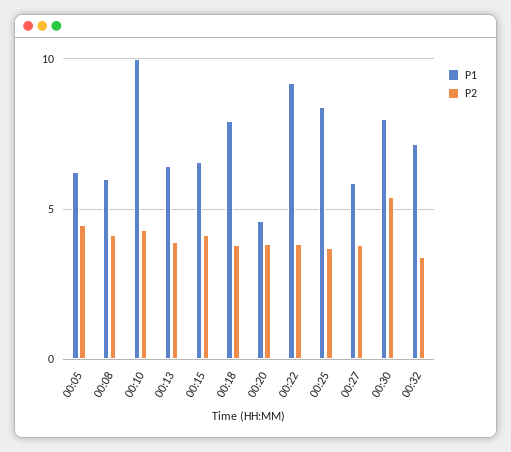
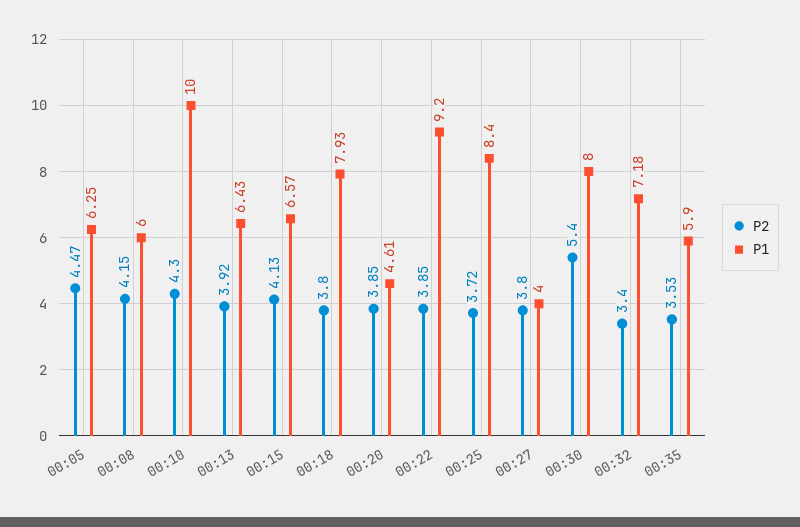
P1, 00:27: 6 -> 4
P2, 00:35: none -> 3.53
P1, 00:35: none -> 5.9

